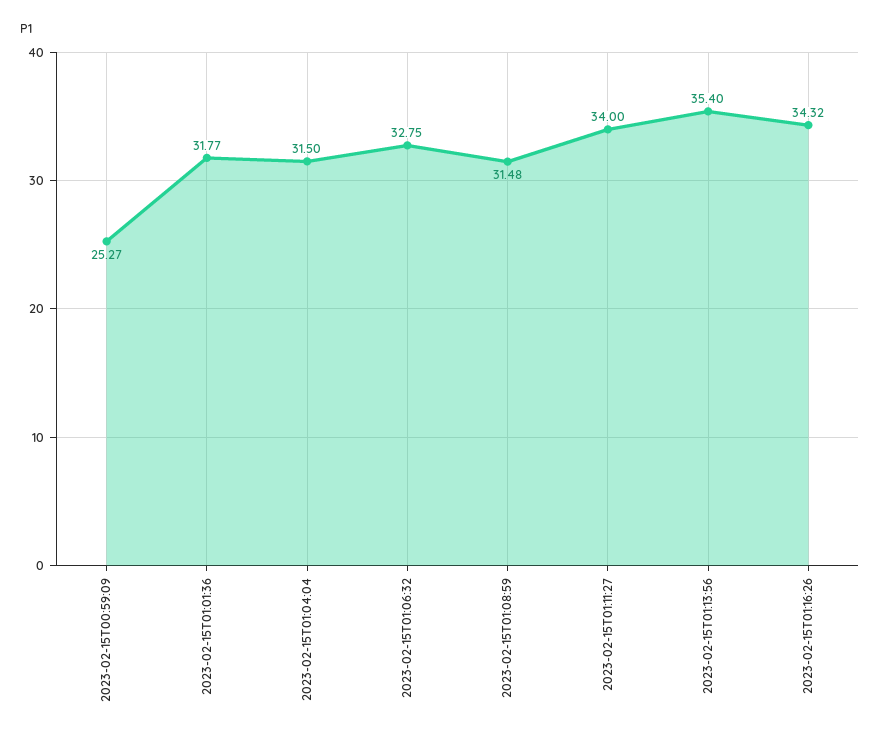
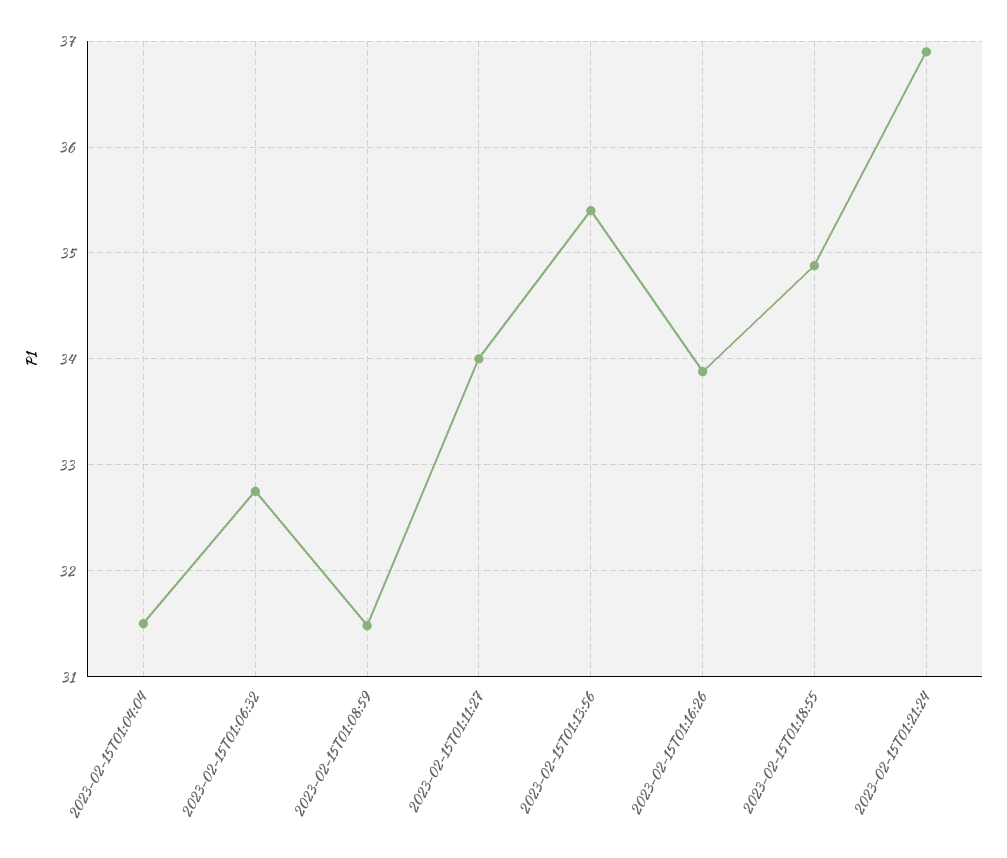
2023-02-15T00:59:09: 25.27 -> none
2023-02-15T01:01:36: 31.77 -> none
2023-02-15T01:16:26: 34.32 -> 33.9
2023-02-15T01:18:55: none -> 34.9
2023-02-15T01:21:24: none -> 36.9

